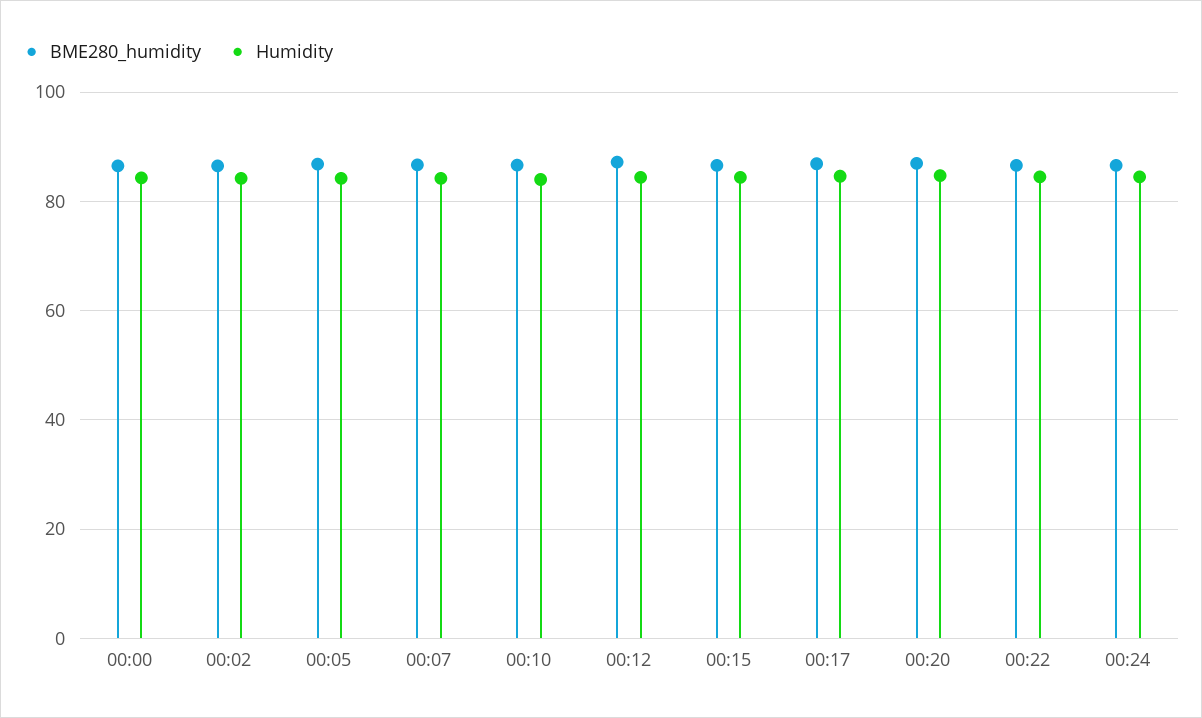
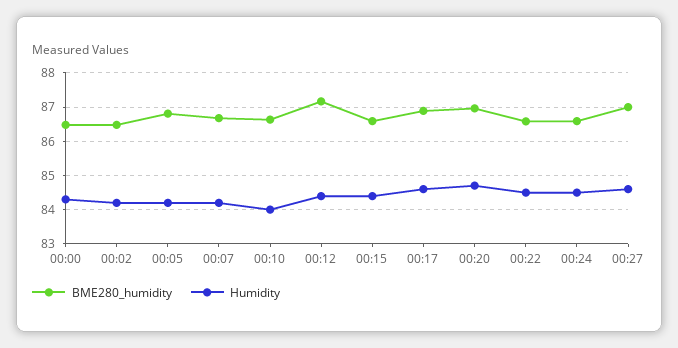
BME280_humidity, 00:27: none -> 87
Humidity, 00:27: none -> 84.6

